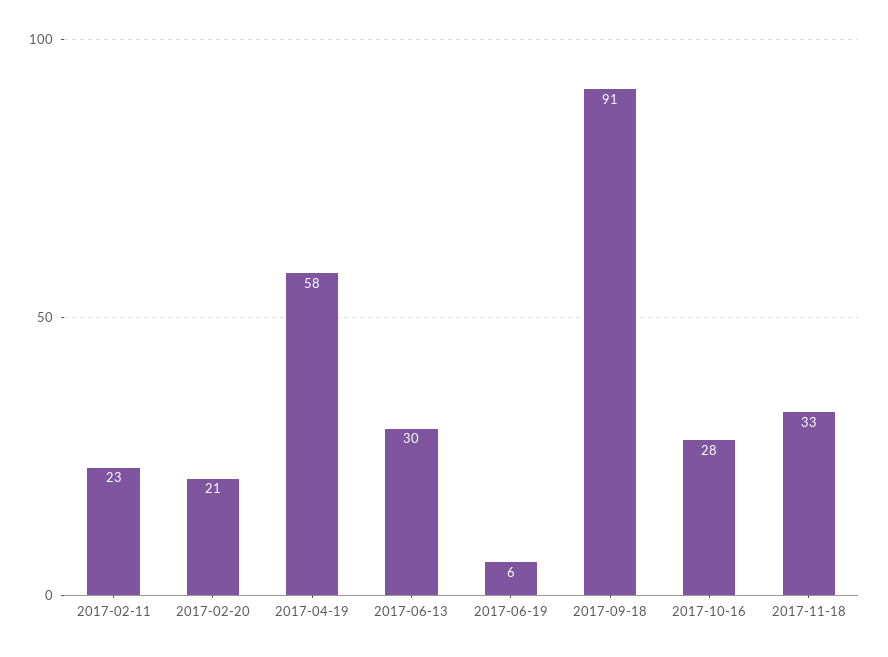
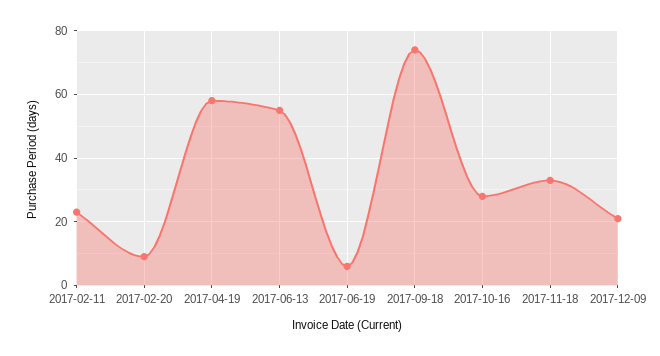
2017-02-20: 21 -> 10
2017-06-13: 30 -> 55
2017-09-18: 91 -> 75
2017-12-09: none -> 20

